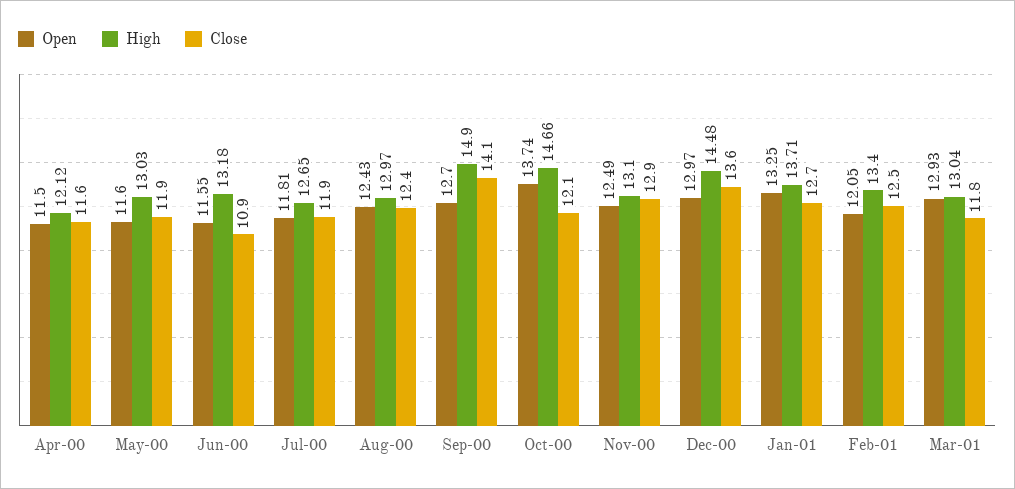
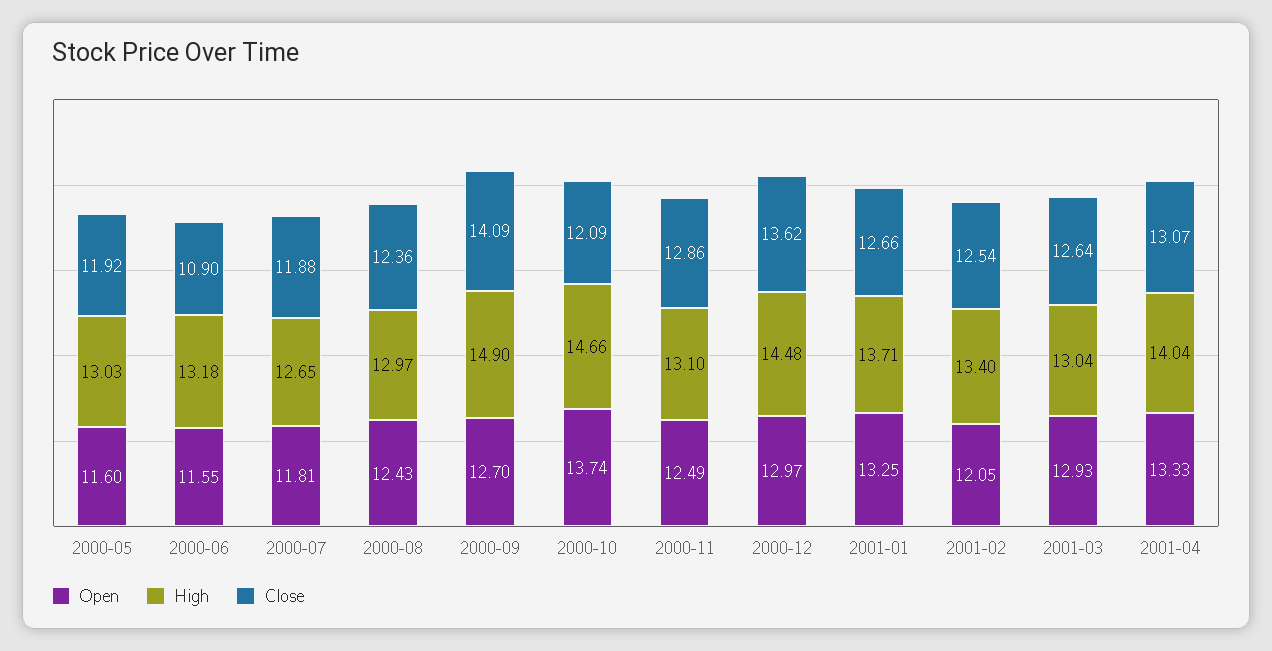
Open, Apr-00: 11.5 -> none
High, Apr-00: 12.12 -> none
Close, Apr-00: 11.6 -> none
Close, Mar-01: 11.8 -> 12.64
Open, 2001-04: none -> 13.33
High, 2001-04: none -> 14.04
Close, 2001-04: none -> 13.07

